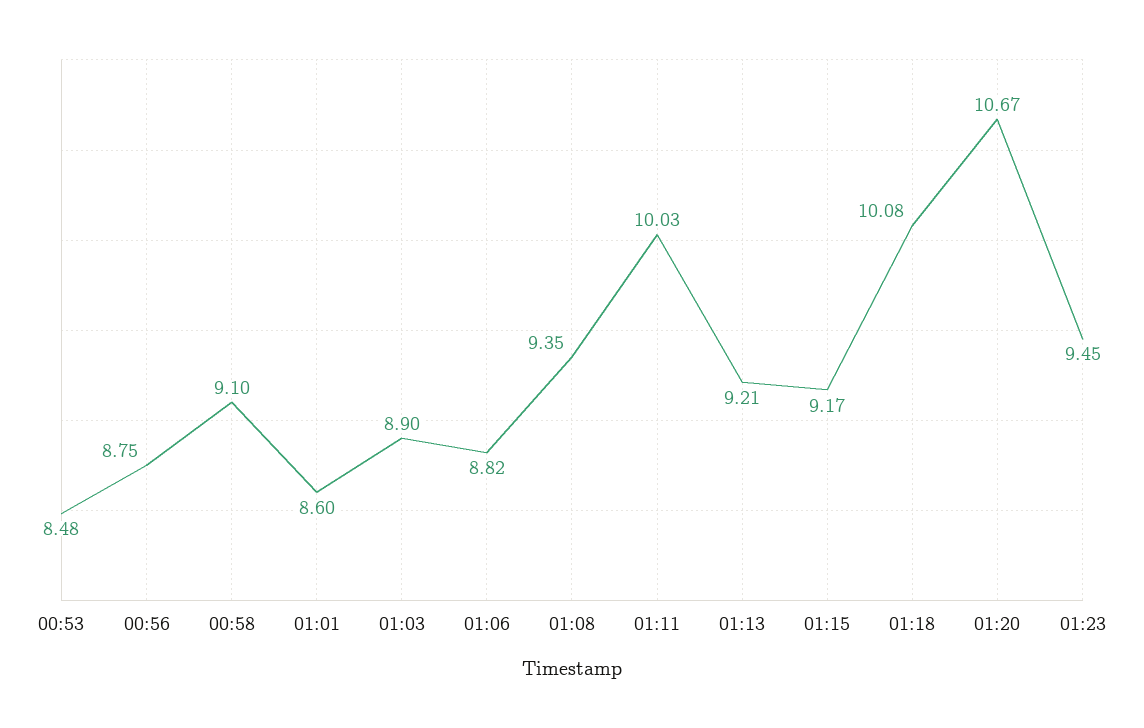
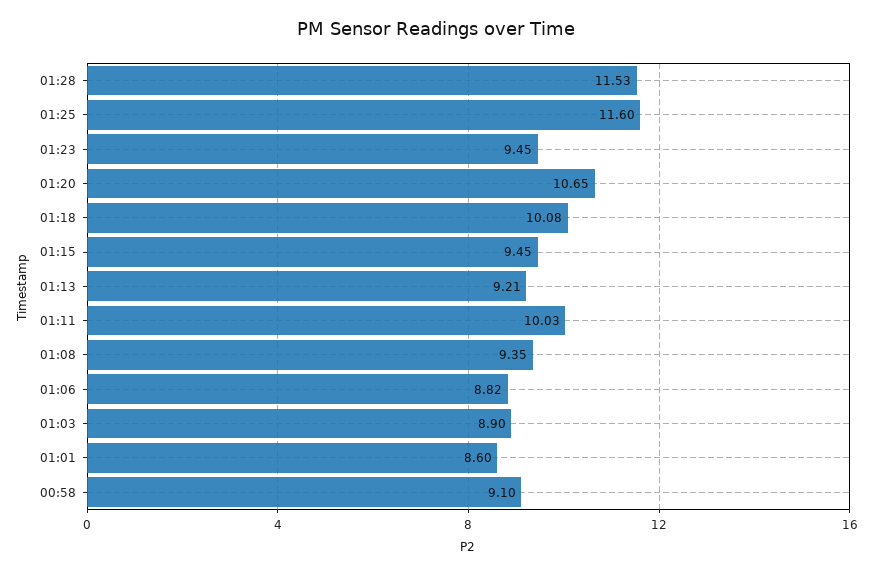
00:53: 8.48 -> none
00:56: 8.75 -> none
01:15: 9.17 -> 9.45
01:20: 10.67 -> 10.65
01:28: none -> 11.53
01:25: none -> 11.6

